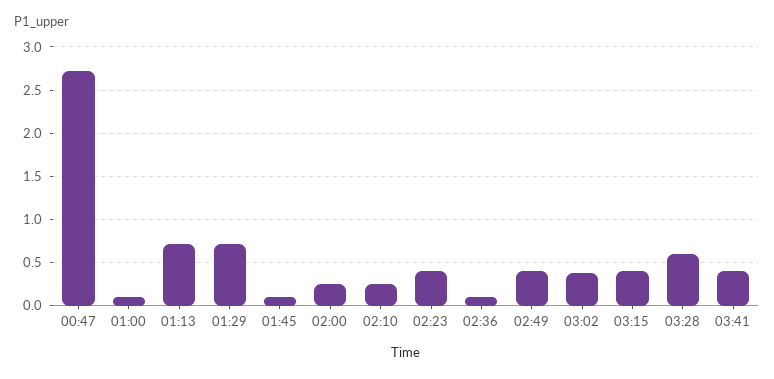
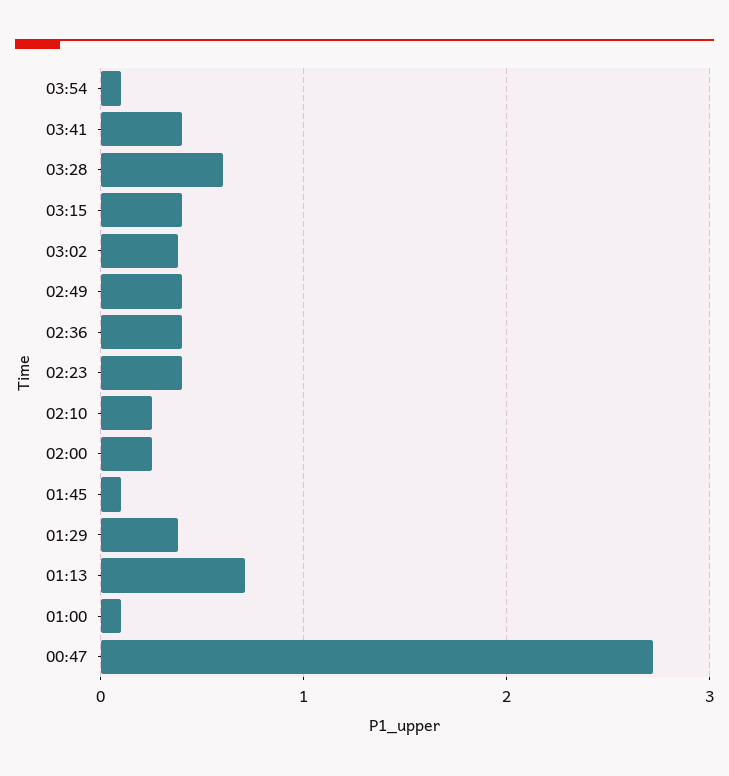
01:29: 0.7 -> 0.4
02:36: 0.1 -> 0.4
03:54: none -> 0.1

